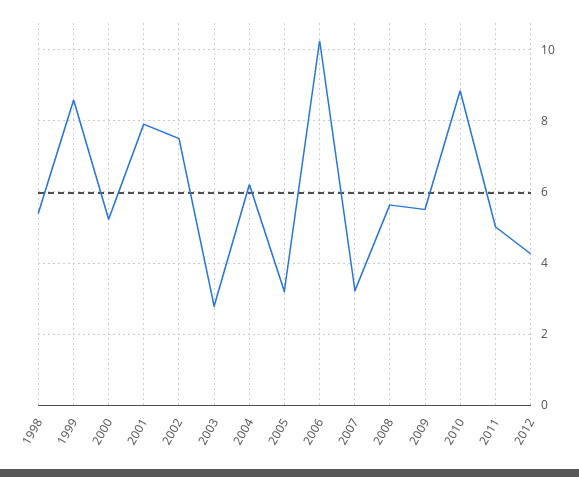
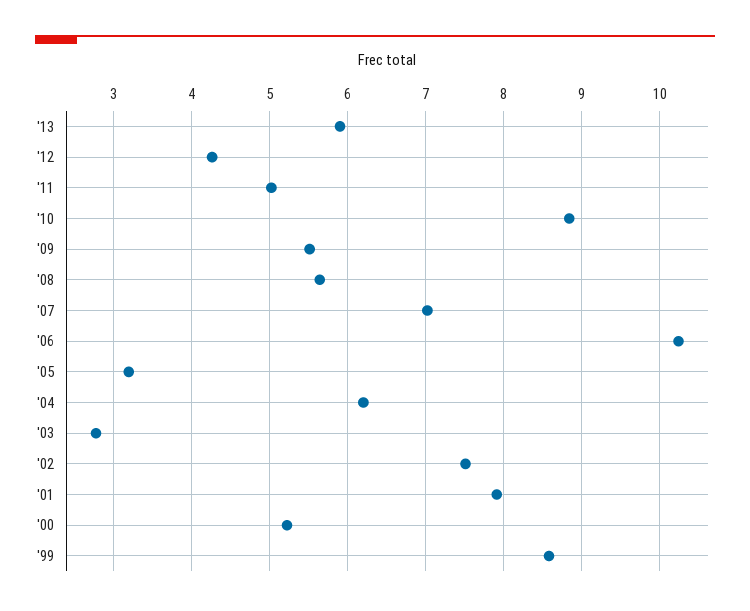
1998: 5.4 -> none
2007: 3.2 -> 7
'13: none -> 5.9

